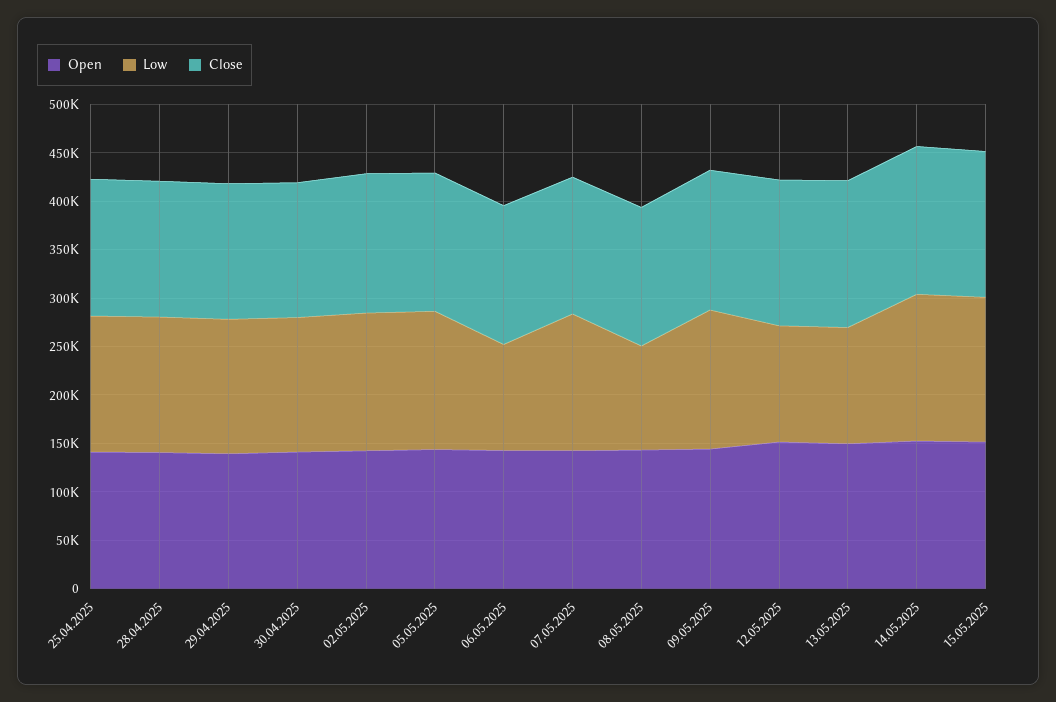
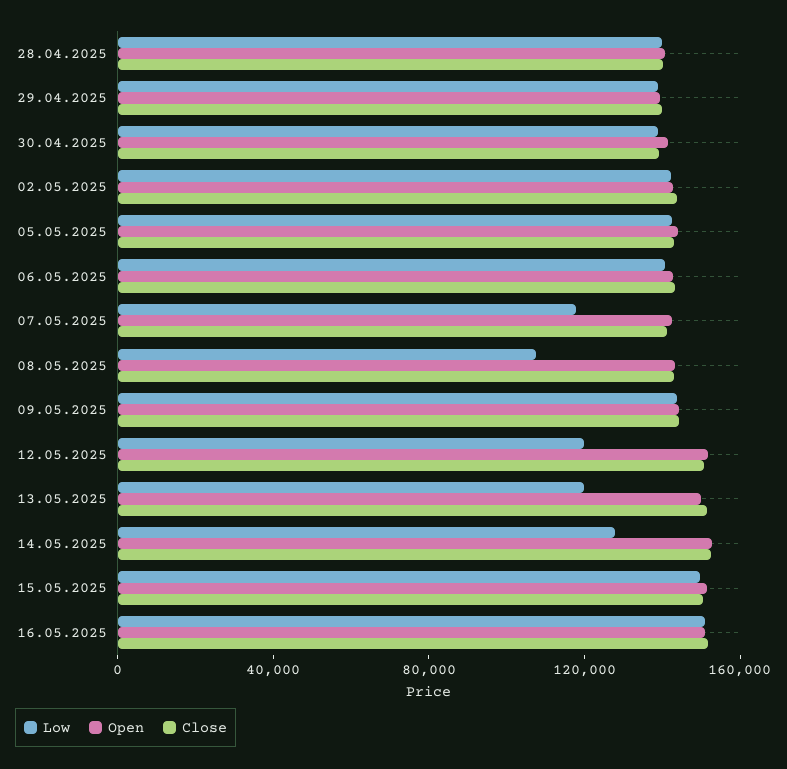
Open, 25.04.2025: 140000 -> none
Low, 25.04.2025: 140000 -> none
Close, 25.04.2025: 140000 -> none
Low, 06.05.2025: 110000 -> 140000
Low, 07.05.2025: 140000 -> 120000
Low, 14.05.2025: 150000 -> 130000
Low, 16.05.2025: none -> 150000
Open, 16.05.2025: none -> 150000
Close, 16.05.2025: none -> 150000

